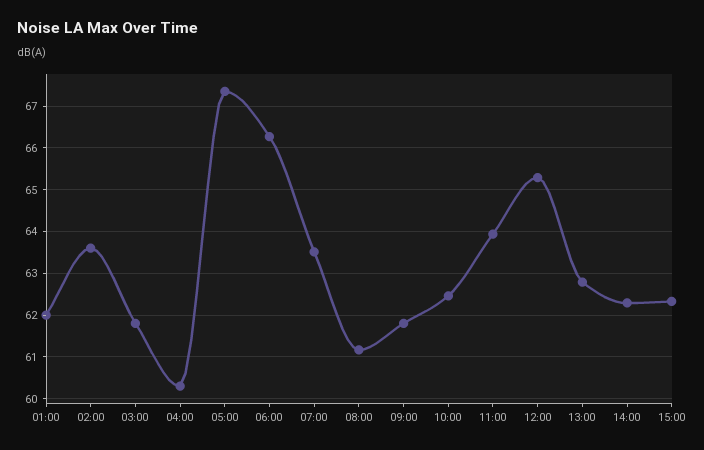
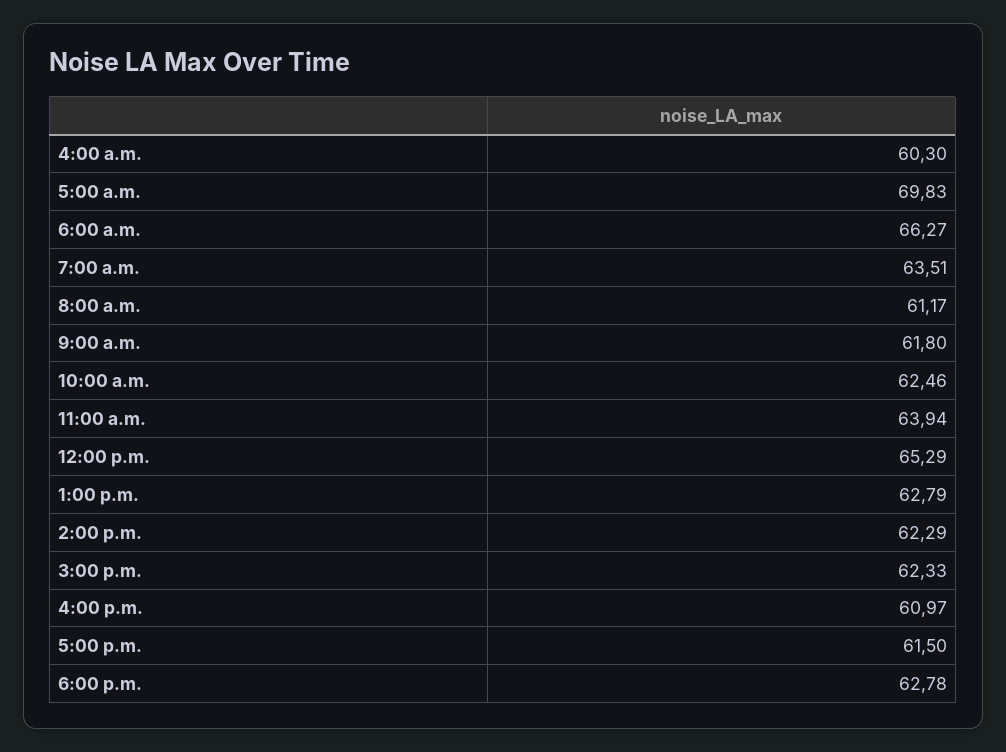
01:00: 62 -> none
02:00: 63.6 -> none
03:00: 61.8 -> none
05:00: 67.4 -> 69.83
4:00 p.m.: none -> 60.97
5:00 p.m.: none -> 61.5
6:00 p.m.: none -> 62.78

